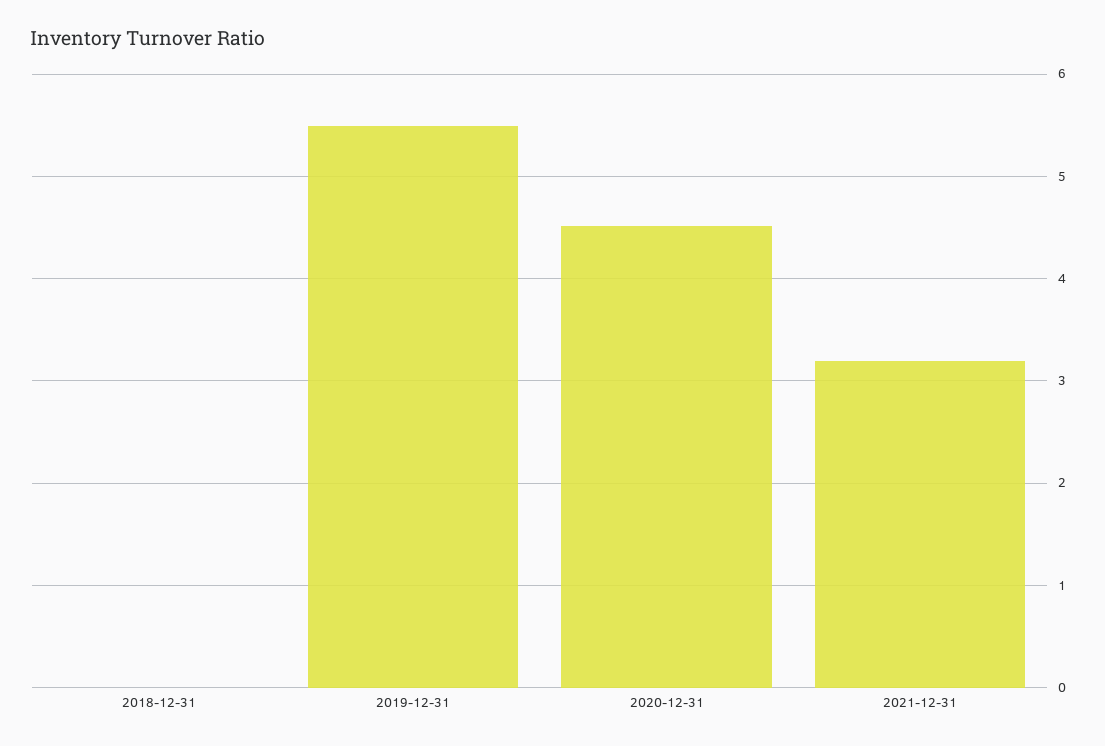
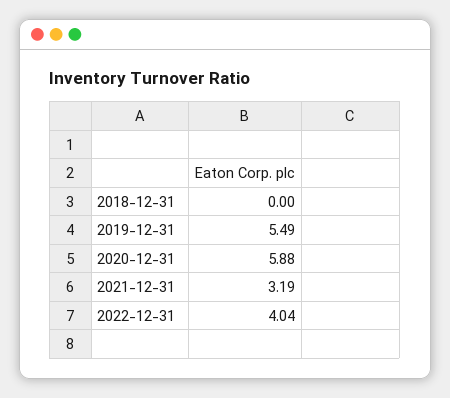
2020-12-31: 4.5 -> 5.88
2022-12-31: none -> 4.04

